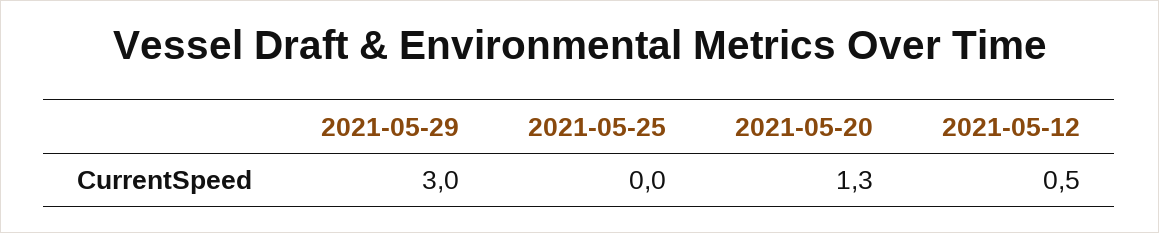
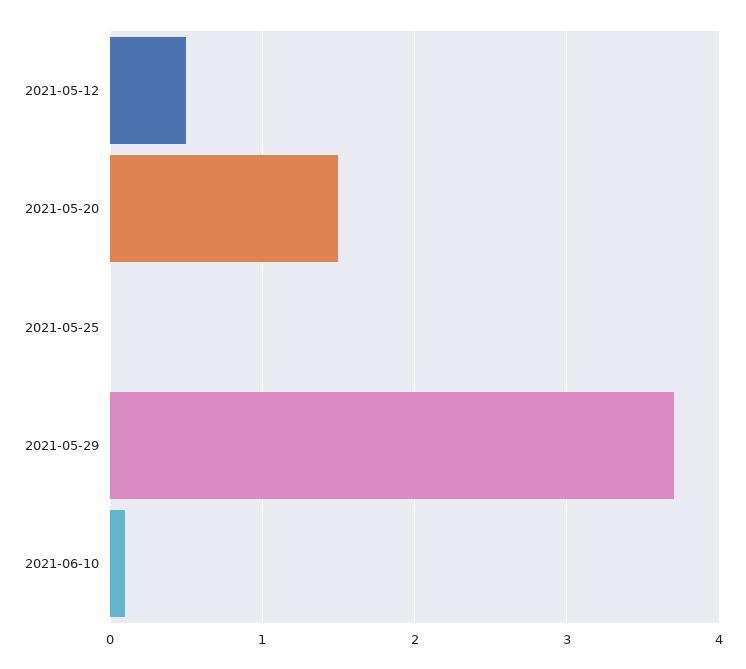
2021-05-29: 3 -> 3.7
2021-05-20: 1.3 -> 1.5
2021-06-10: none -> 0.1

